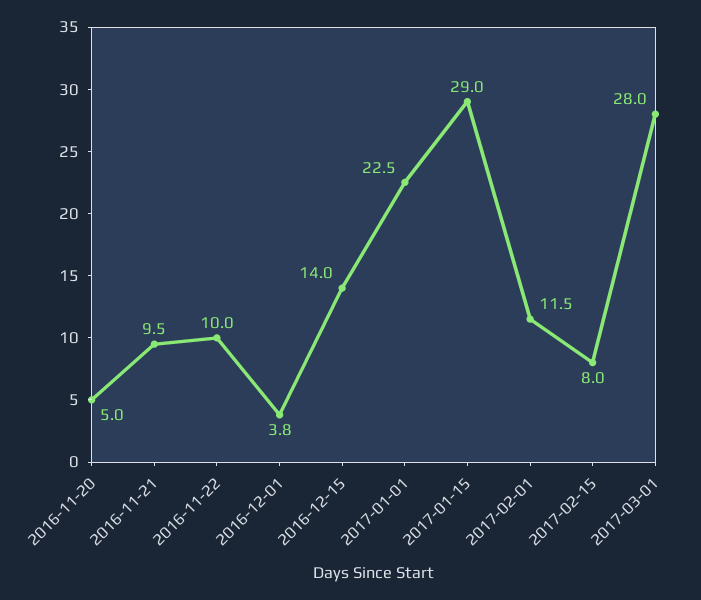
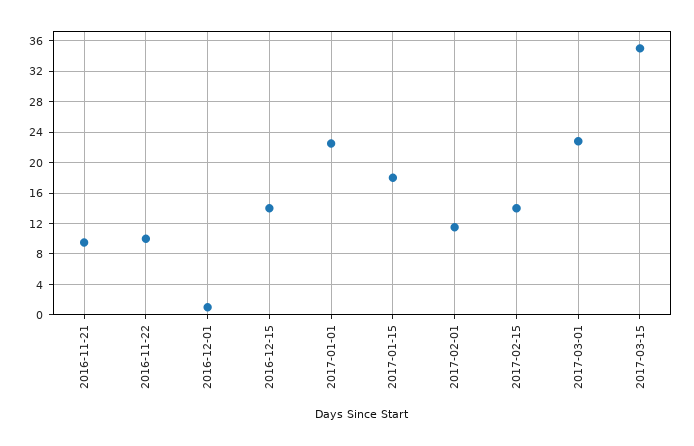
2016-11-20: 5 -> none
2016-12-01: 3.8 -> 1
2017-01-15: 29 -> 18
2017-02-15: 8 -> 14
2017-03-01: 28 -> 23
2017-03-15: none -> 35

